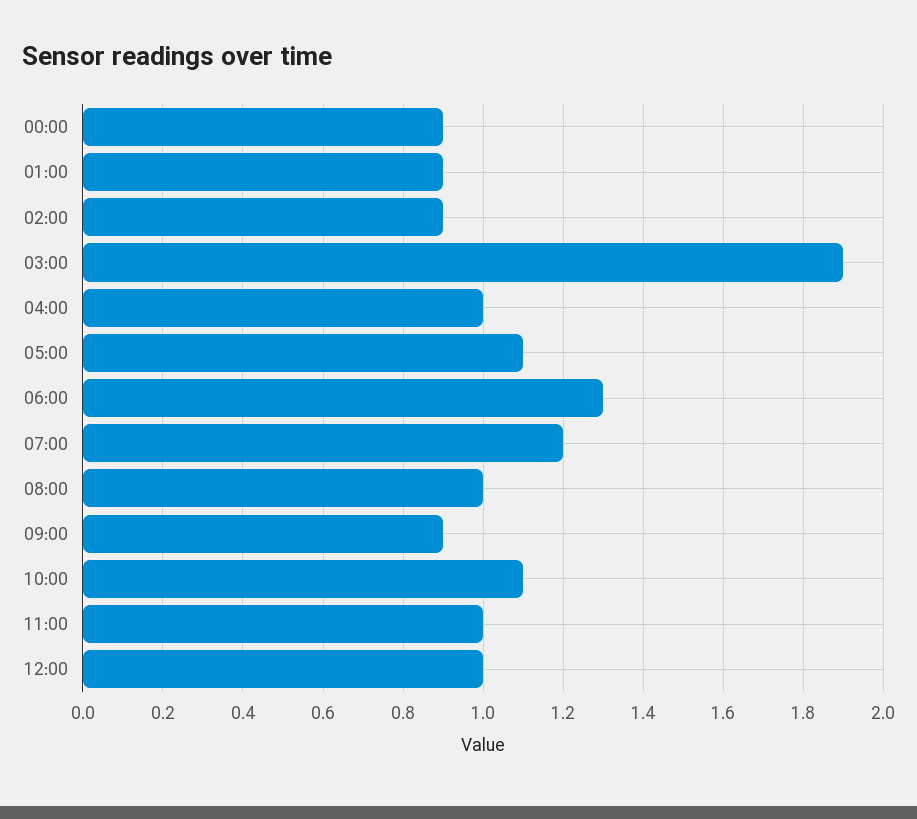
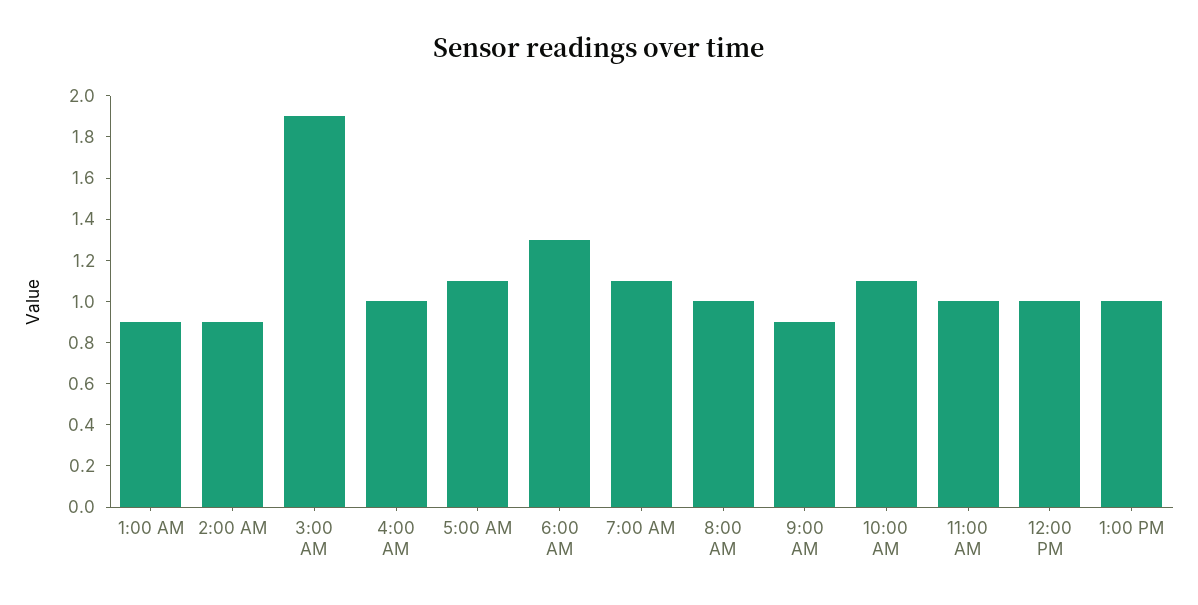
00:00: 0.9 -> none
07:00: 1.2 -> 1.1
1:00 PM: none -> 1

